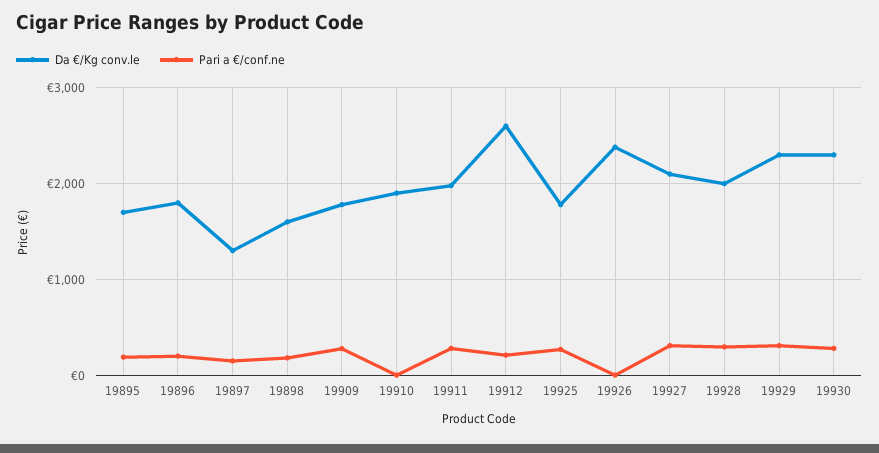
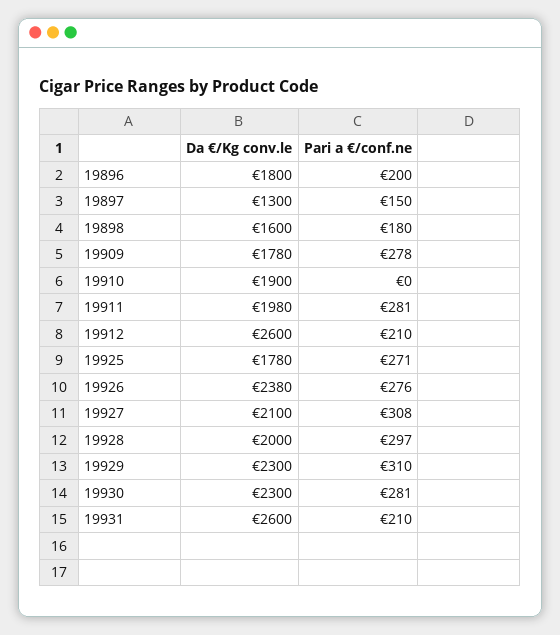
Da €/Kg conv.le, 19895: 1700 -> none
Pari a €/conf.ne, 19895: 200 -> none
Pari a €/conf.ne, 19926: 0 -> 276
Da €/Kg conv.le, 19931: none -> 2600
Pari a €/conf.ne, 19931: none -> 210

